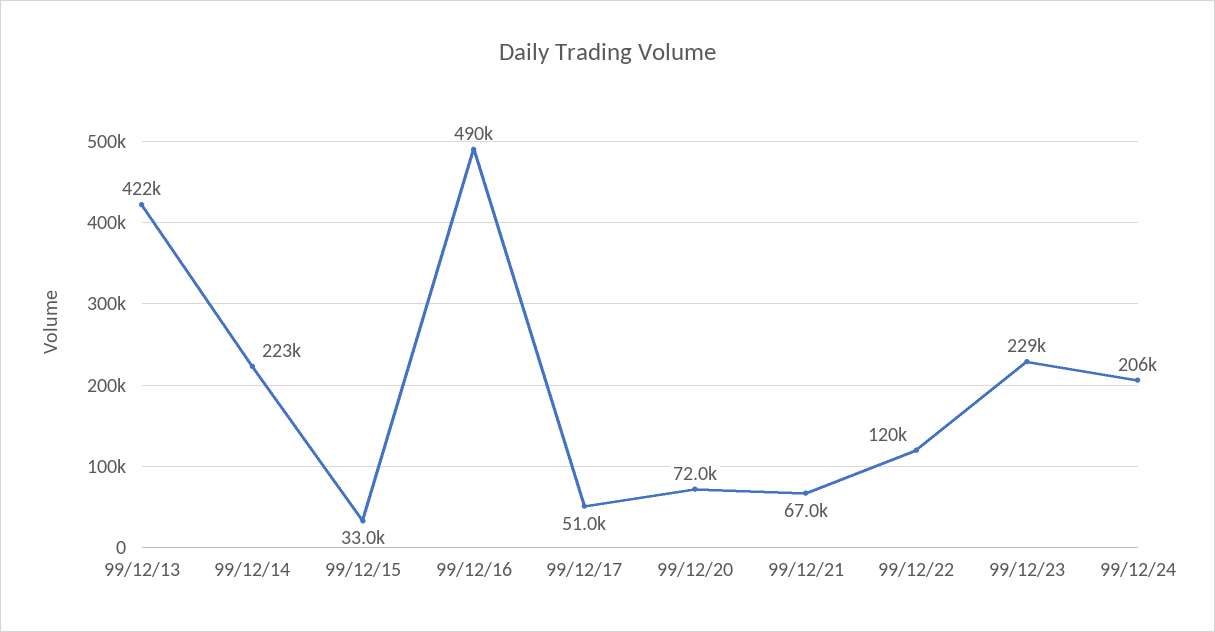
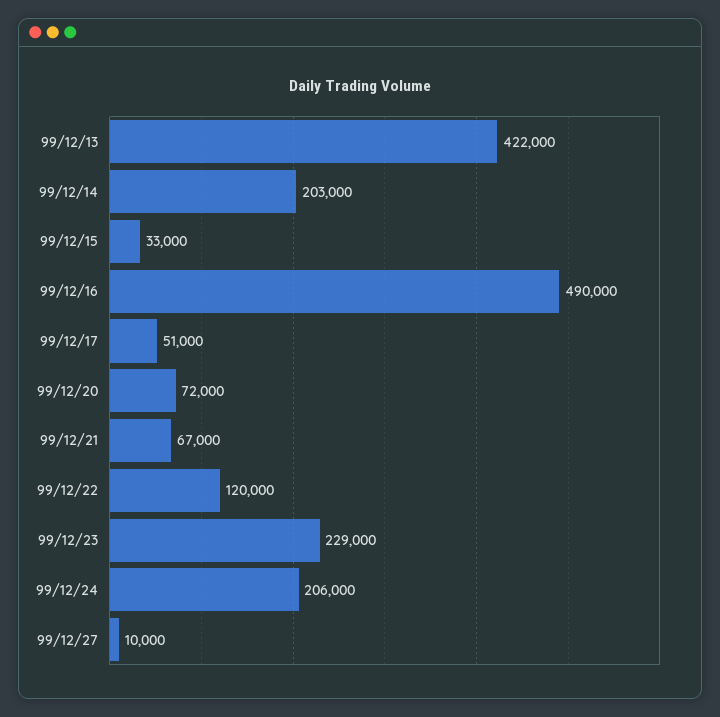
99/12/14: 223000 -> 203000
99/12/27: none -> 10000

